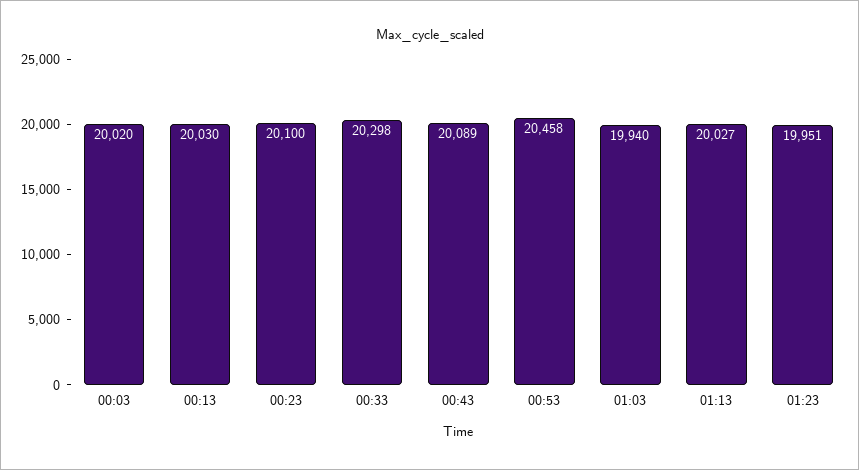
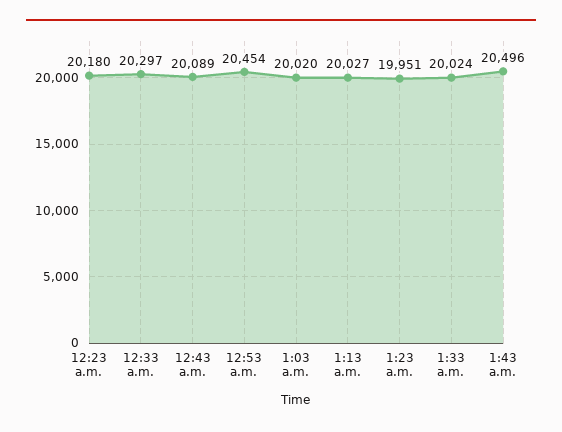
00:03: 20020 -> none
00:13: 20030 -> none
00:23: 20100 -> 20180
00:33: 20298 -> 20297
00:53: 20458 -> 20454
01:03: 19940 -> 20020
1:33 a.m.: none -> 20024
1:43 a.m.: none -> 20496

